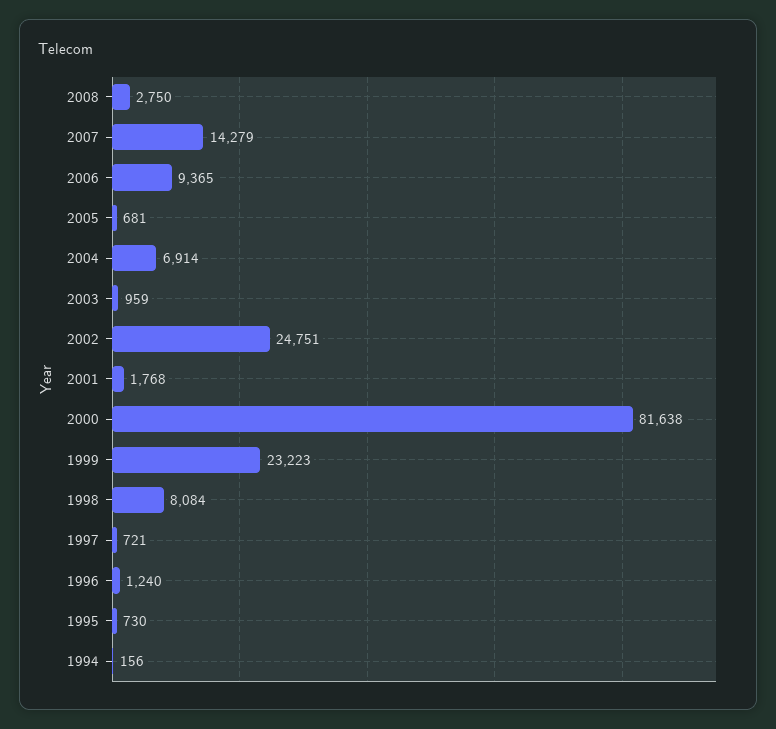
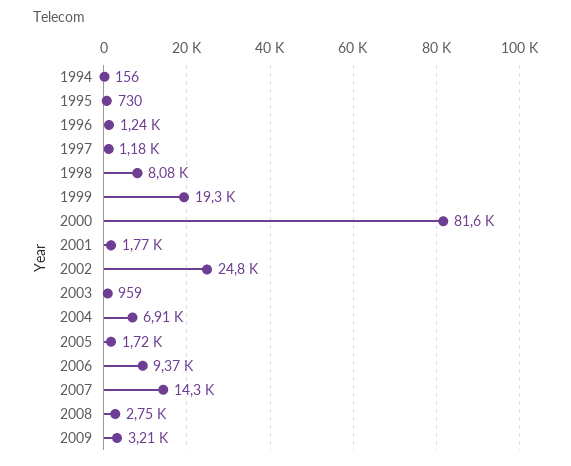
2005: 681 -> 1720
1999: 23223 -> 19300
1997: 721 -> 1180
2009: none -> 3210

